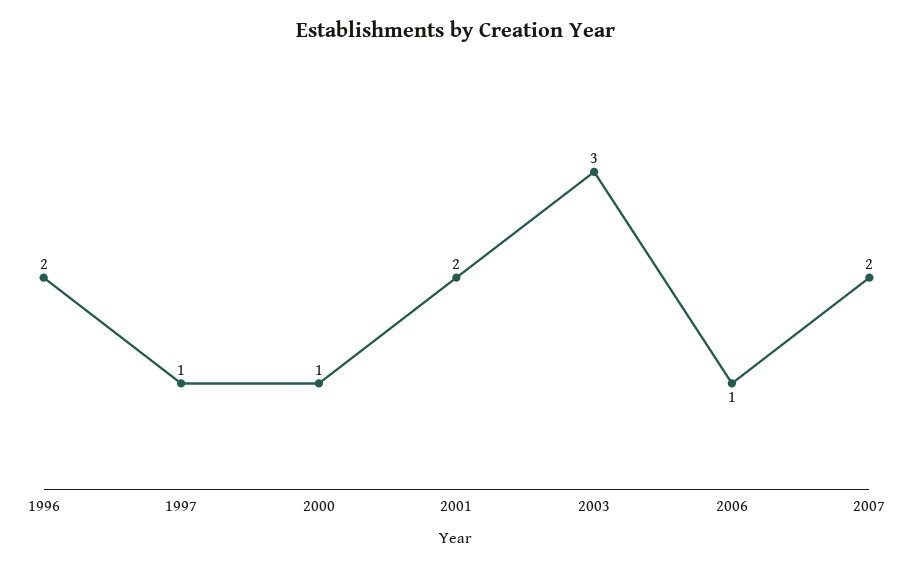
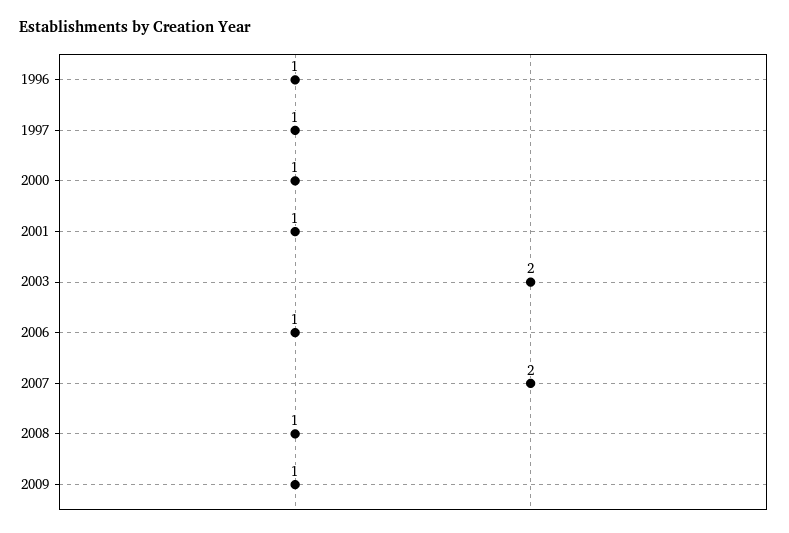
1996: 2 -> 1
2001: 2 -> 1
2003: 3 -> 2
2008: none -> 1
2009: none -> 1

